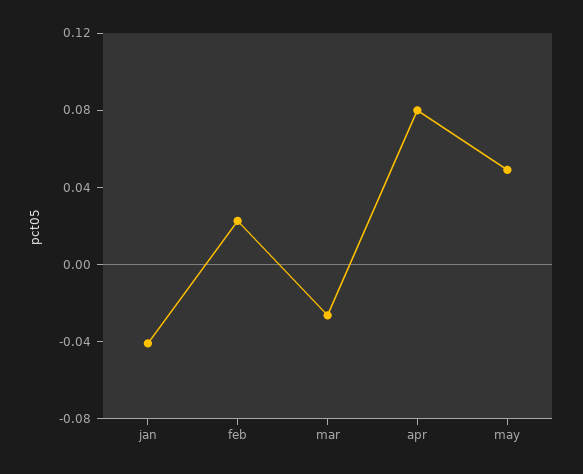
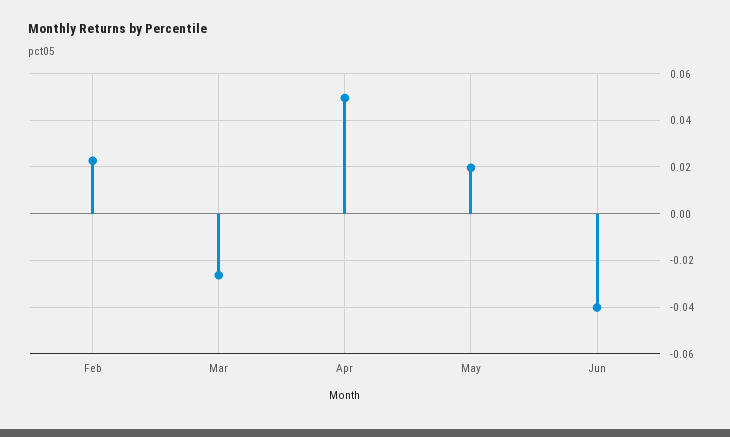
jan: -0.04 -> none
apr: 0.08 -> 0.05
may: 0.05 -> 0.02
Jun: none -> -0.04

